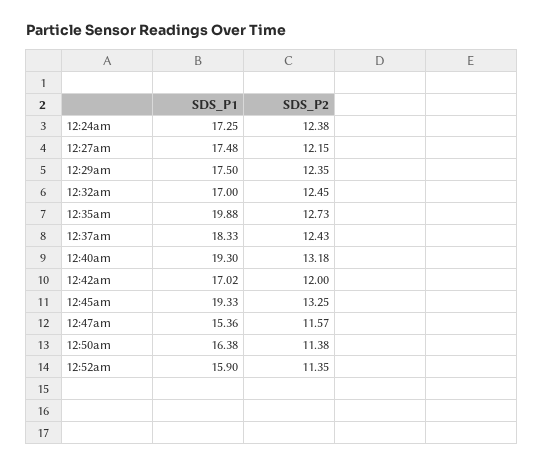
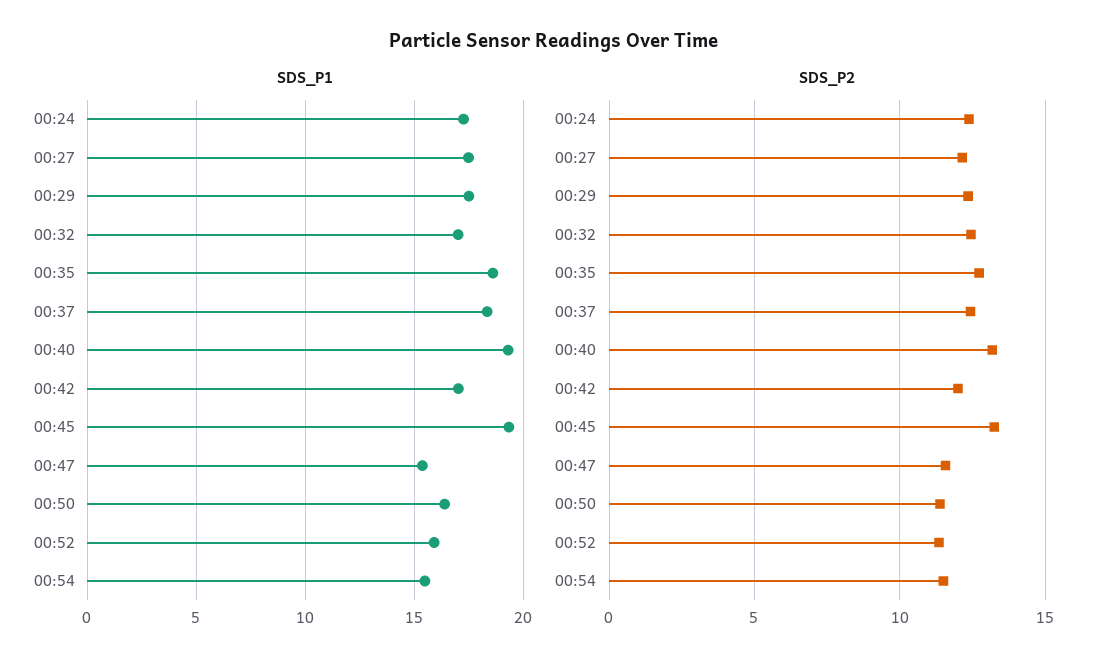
SDS_P1, 12:35am: 19.88 -> 18.5
SDS_P1, 00:54: none -> 15.5
SDS_P2, 00:54: none -> 11.5

